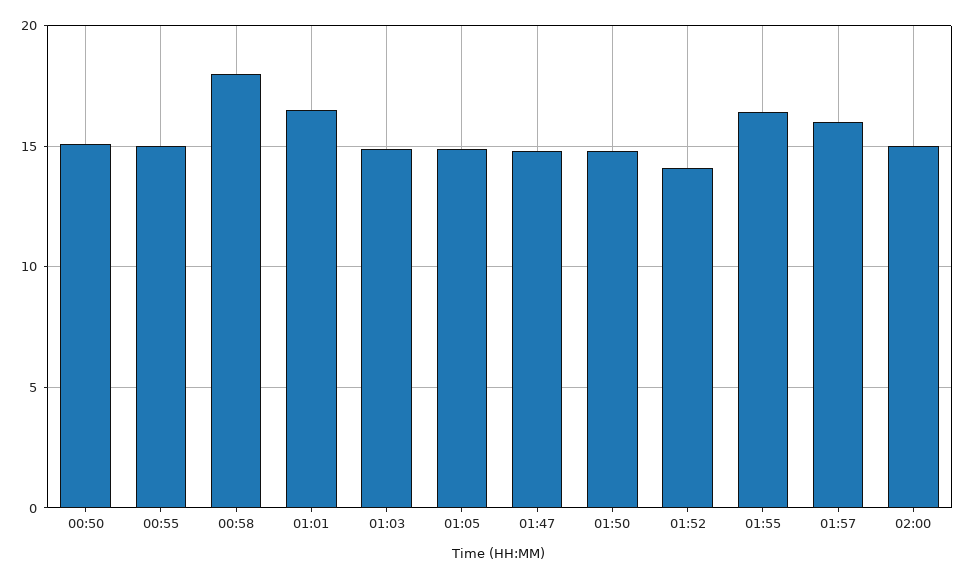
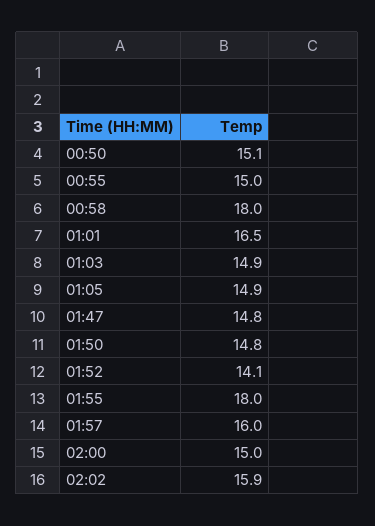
01:55: 16.5 -> 18
02:02: none -> 15.9

